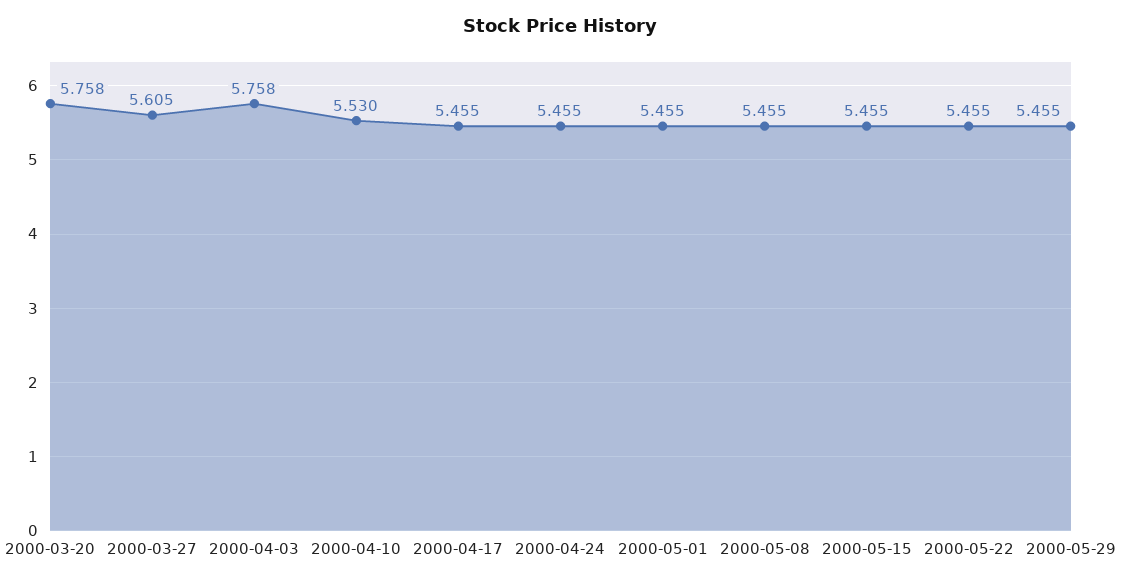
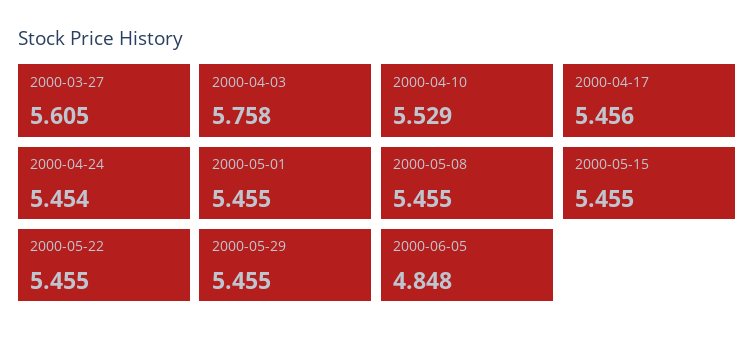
2000-03-20: 5.758 -> none
2000-04-10: 5.53 -> 5.529
2000-04-17: 5.455 -> 5.456
2000-04-24: 5.455 -> 5.454
2000-06-05: none -> 4.848

